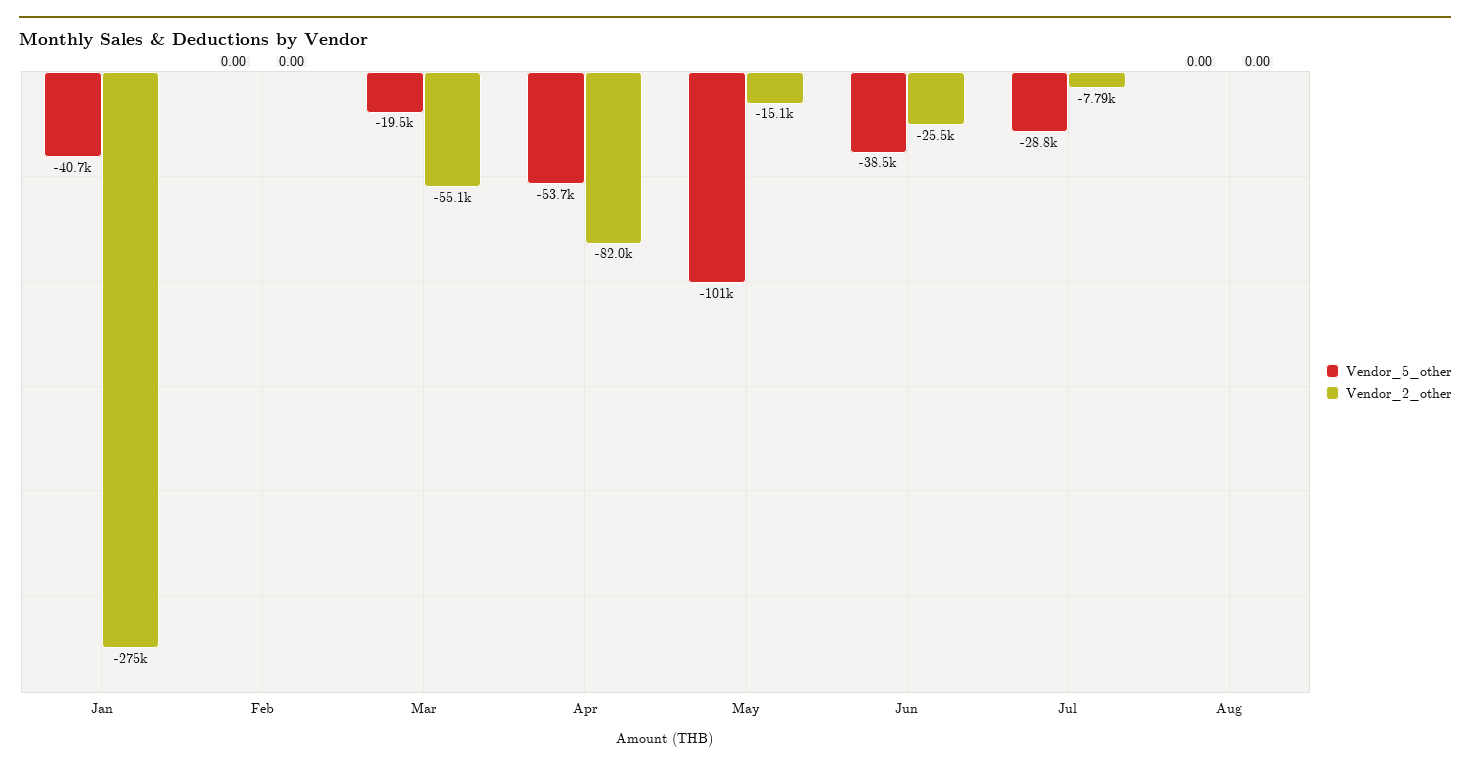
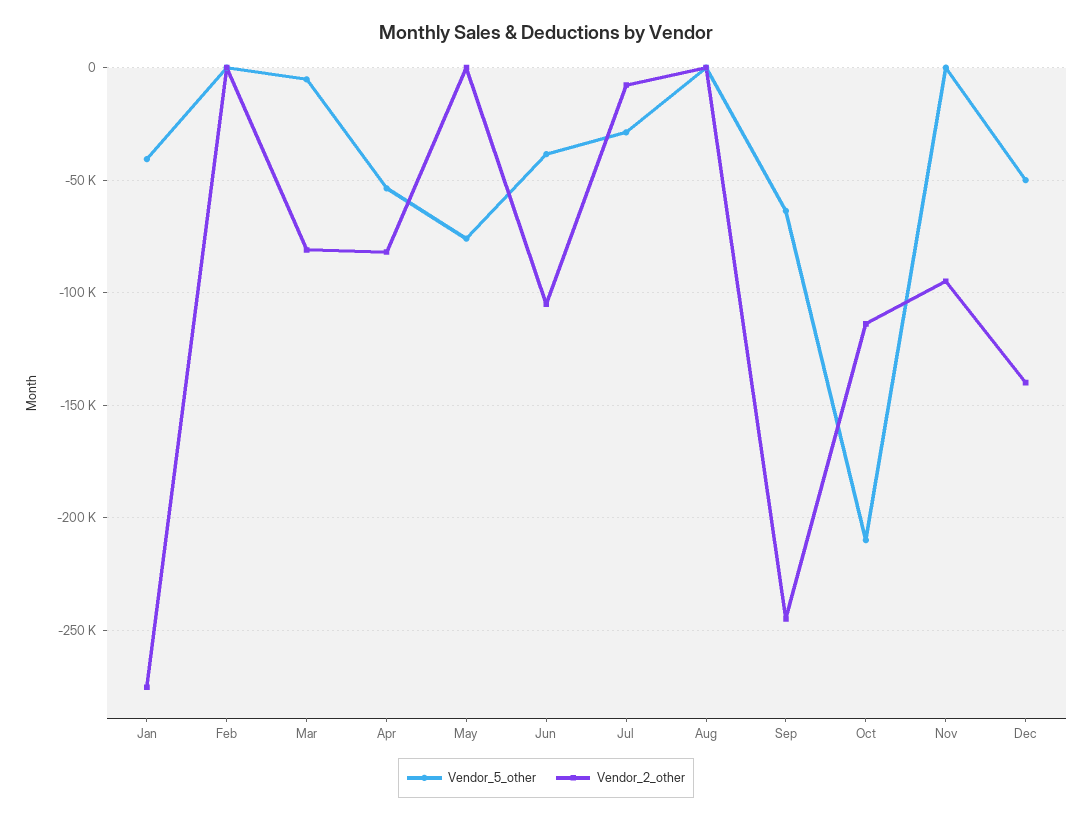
Vendor_5_other, Mar: -19500 -> -5000
Vendor_2_other, Mar: -55100 -> -80000
Vendor_5_other, May: -101000 -> -75000
Vendor_2_other, May: -15100 -> 0
Vendor_2_other, Jun: -25500 -> -105000
Vendor_5_other, Sep: none -> -65000
Vendor_2_other, Sep: none -> -245000
Vendor_5_other, Oct: none -> -210000
Vendor_2_other, Oct: none -> -115000
Vendor_5_other, Nov: none -> 0
Vendor_2_other, Nov: none -> -95000
Vendor_5_other, Dec: none -> -50000
Vendor_2_other, Dec: none -> -140000

